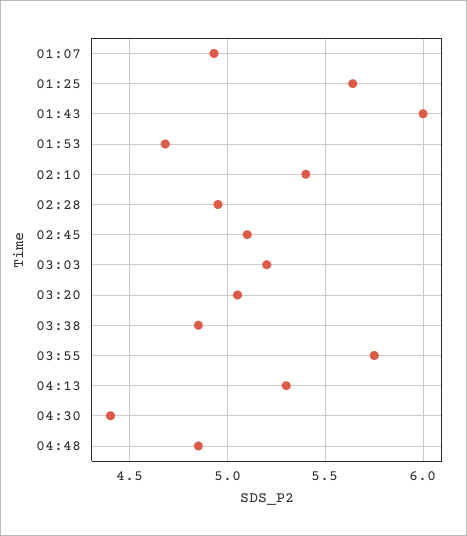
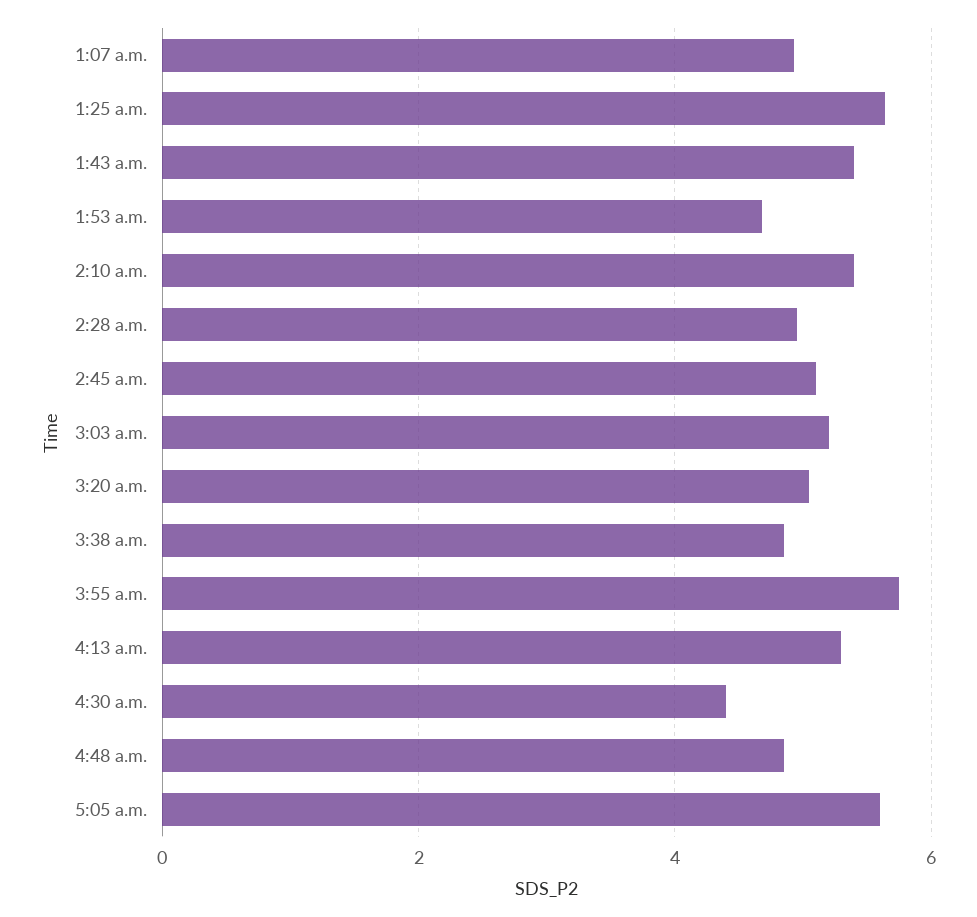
01:43: 6 -> 5.4
5:05 a.m.: none -> 5.6

